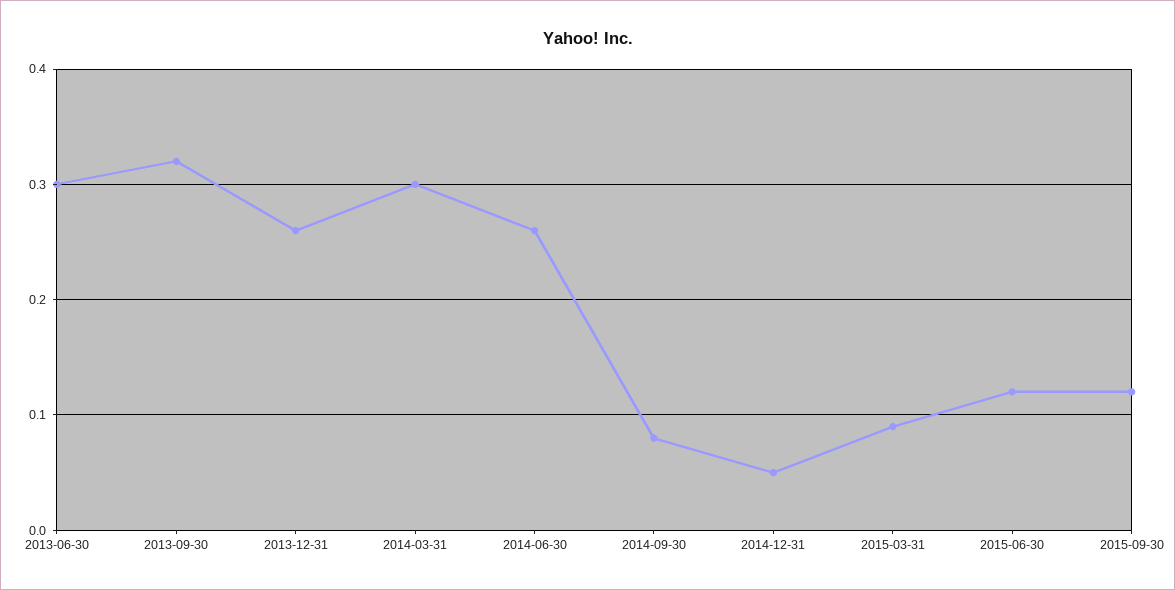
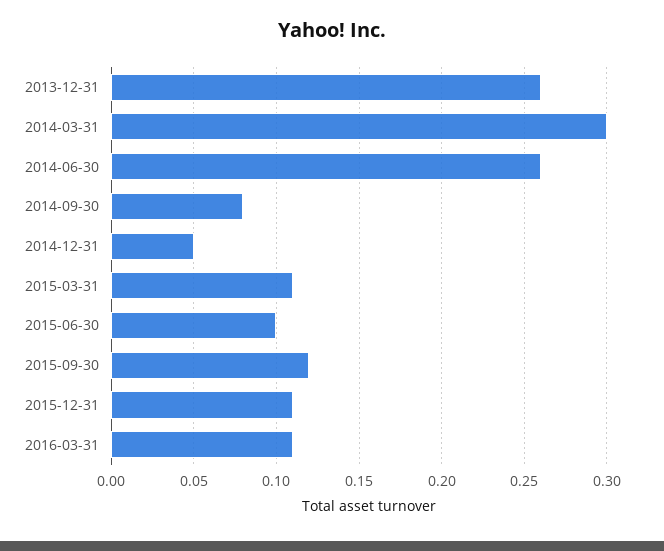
2013-06-30: 0.3 -> none
2013-09-30: 0.32 -> none
2015-03-31: 0.09 -> 0.11
2015-06-30: 0.12 -> 0.1
2015-12-31: none -> 0.11
2016-03-31: none -> 0.11

